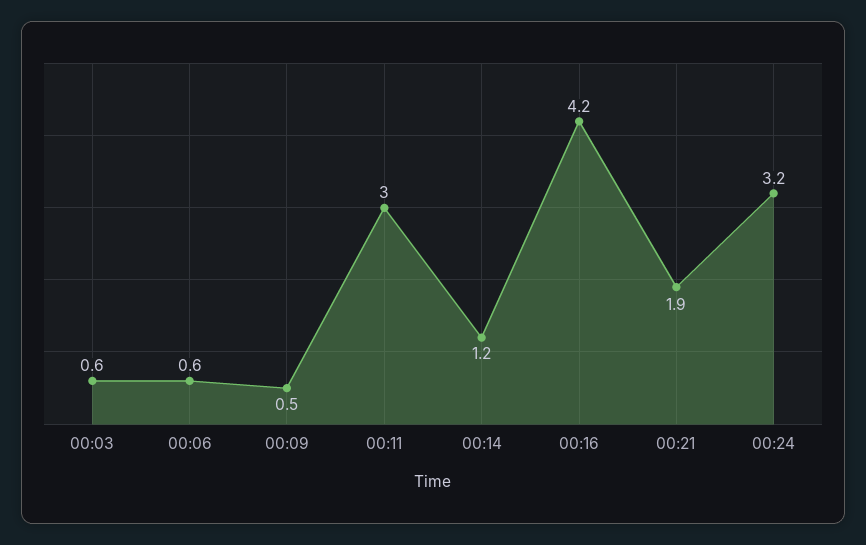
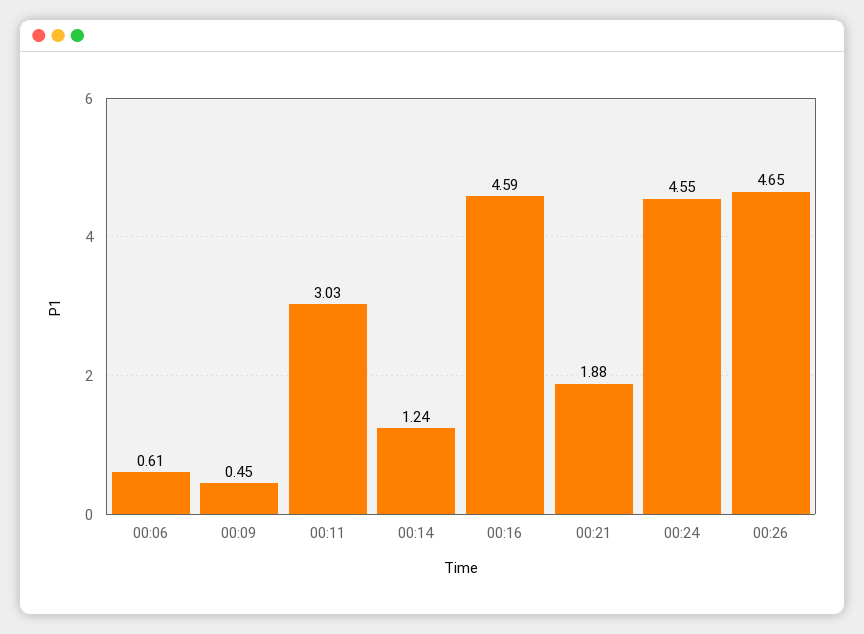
00:03: 0.6 -> none
00:16: 4.2 -> 4.59
00:24: 3.2 -> 4.55
00:26: none -> 4.65

